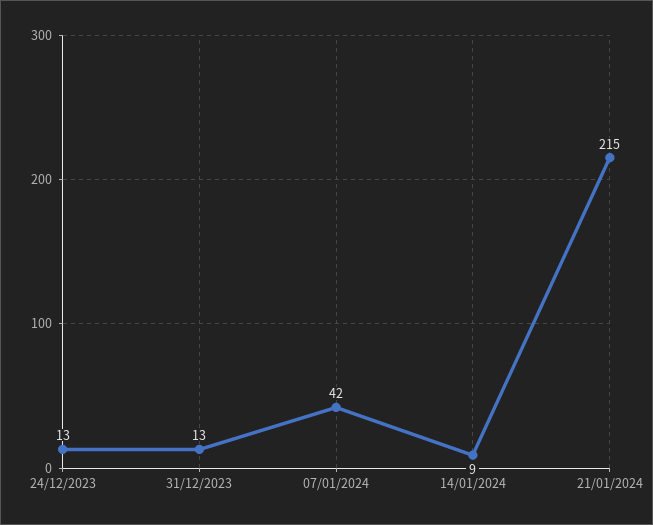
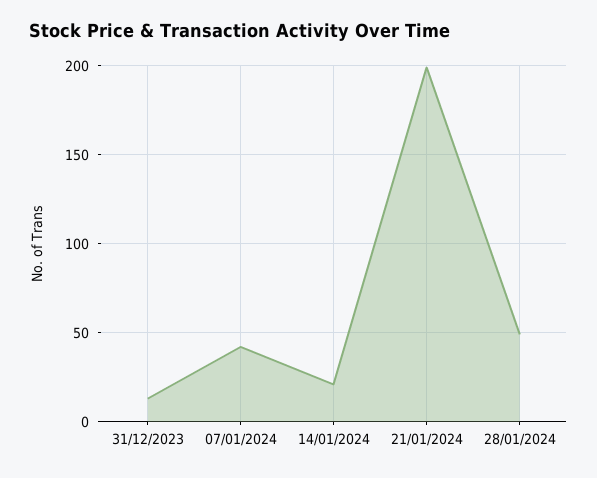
24/12/2023: 13 -> none
14/01/2024: 9 -> 20
21/01/2024: 215 -> 200
28/01/2024: none -> 50

